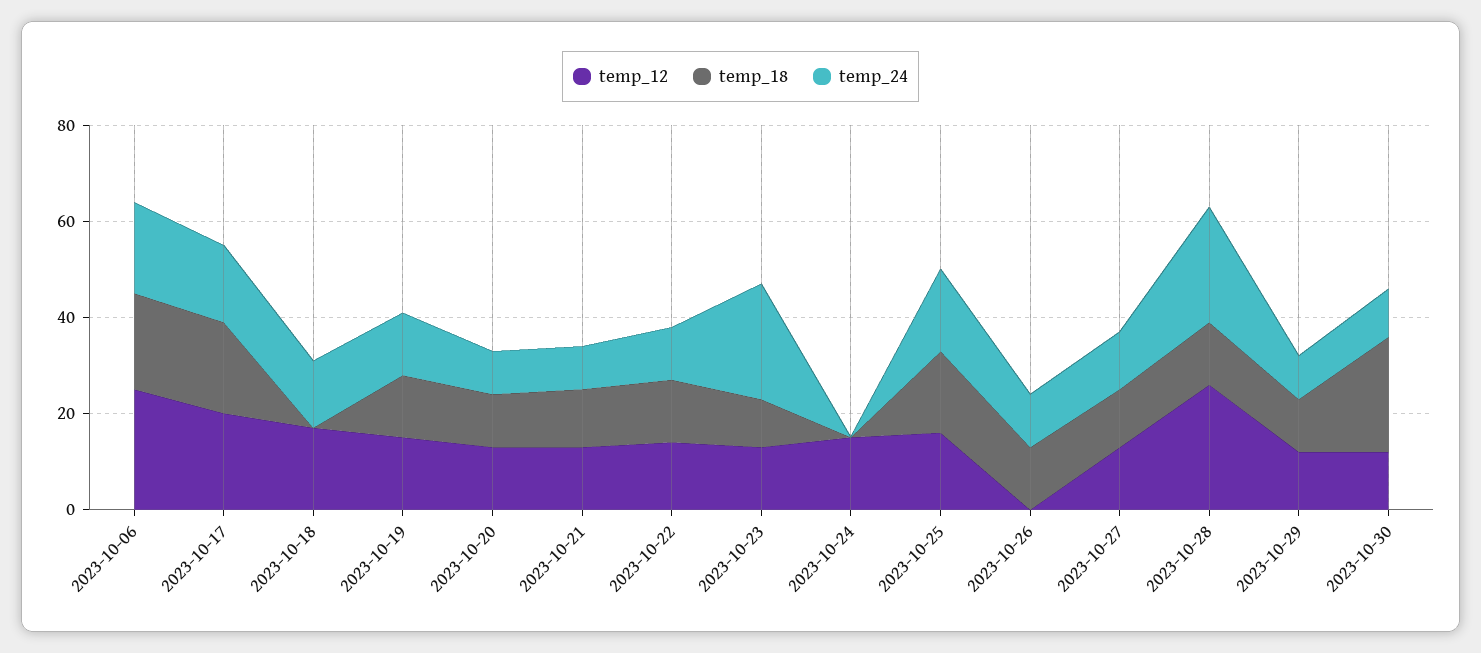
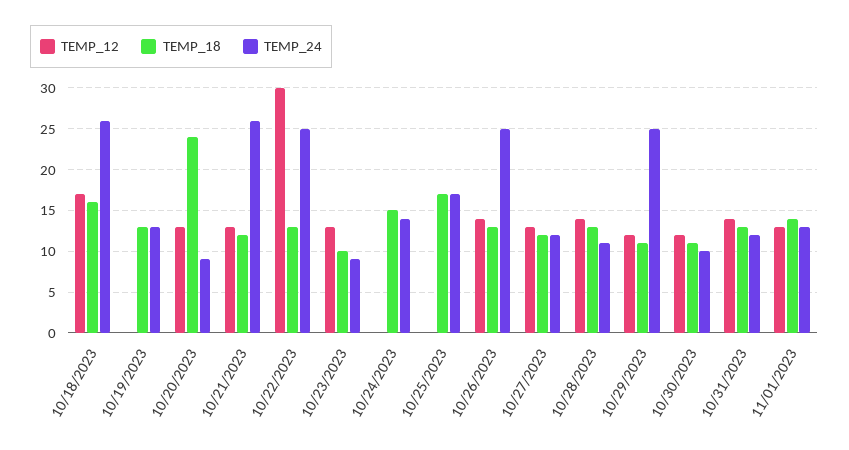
temp_12, 2023-10-06: 25 -> none
temp_18, 2023-10-06: 20 -> none
temp_24, 2023-10-06: 20 -> none
temp_12, 2023-10-17: 20 -> none
temp_18, 2023-10-17: 20 -> none
temp_24, 2023-10-17: 15 -> none
temp_18, 2023-10-18: 0 -> 16
temp_24, 2023-10-18: 15 -> 26
temp_12, 2023-10-19: 15 -> 0
temp_18, 2023-10-20: 10 -> 24
temp_24, 2023-10-21: 10 -> 26
temp_12, 2023-10-22: 15 -> 30
temp_24, 2023-10-22: 10 -> 25
temp_24, 2023-10-23: 25 -> 9
temp_12, 2023-10-24: 15 -> 0
temp_18, 2023-10-24: 0 -> 15
temp_24, 2023-10-24: 0 -> 14
temp_12, 2023-10-25: 15 -> 0
temp_12, 2023-10-26: 0 -> 14
temp_24, 2023-10-26: 10 -> 25
temp_12, 2023-10-28: 25 -> 14
temp_24, 2023-10-28: 25 -> 11
temp_24, 2023-10-29: 10 -> 25
temp_18, 2023-10-30: 25 -> 11
temp_12, 10/31/2023: none -> 14
temp_18, 10/31/2023: none -> 13
temp_24, 10/31/2023: none -> 12
temp_12, 11/01/2023: none -> 13
temp_18, 11/01/2023: none -> 14
temp_24, 11/01/2023: none -> 13

